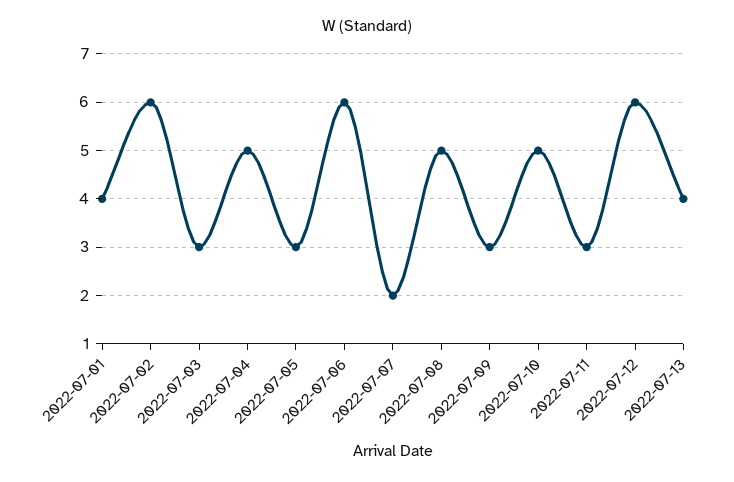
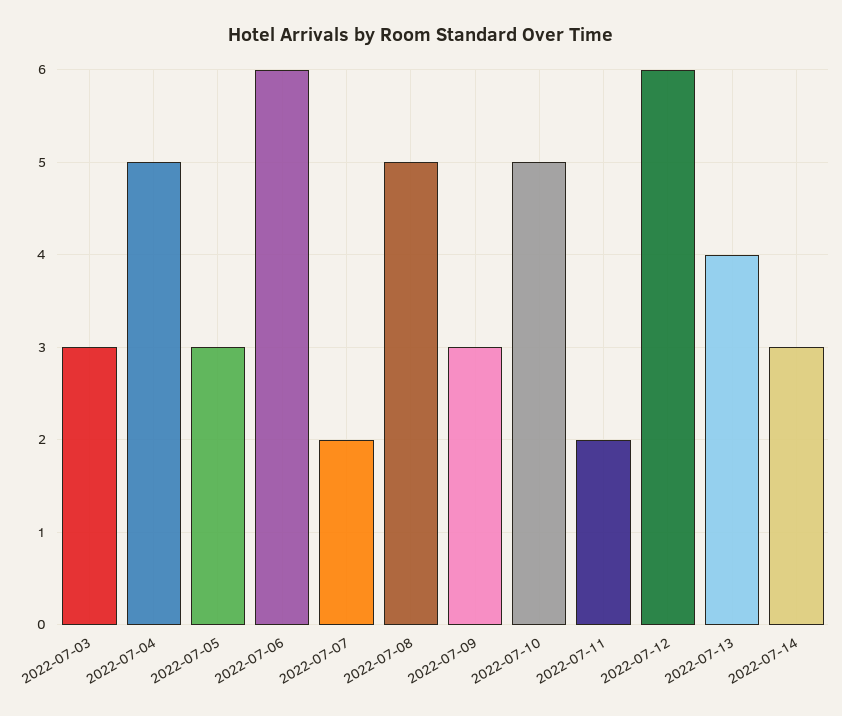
2022-07-01: 4 -> none
2022-07-02: 6 -> none
2022-07-11: 3 -> 2
2022-07-14: none -> 3

